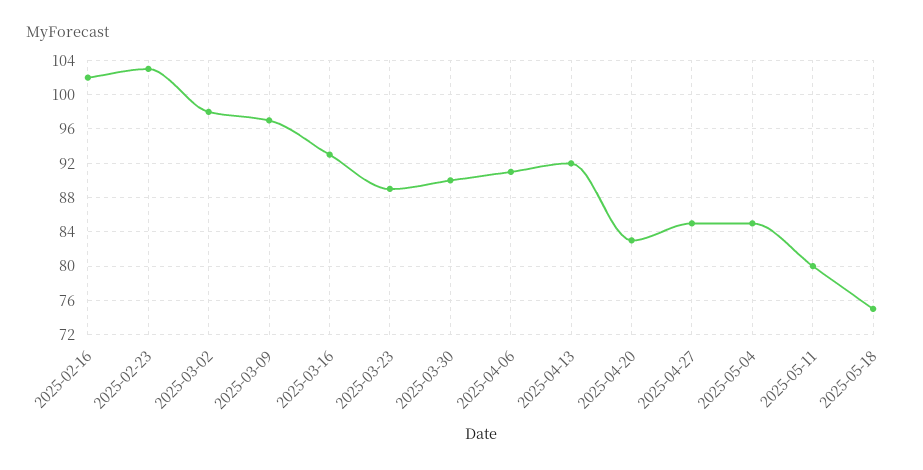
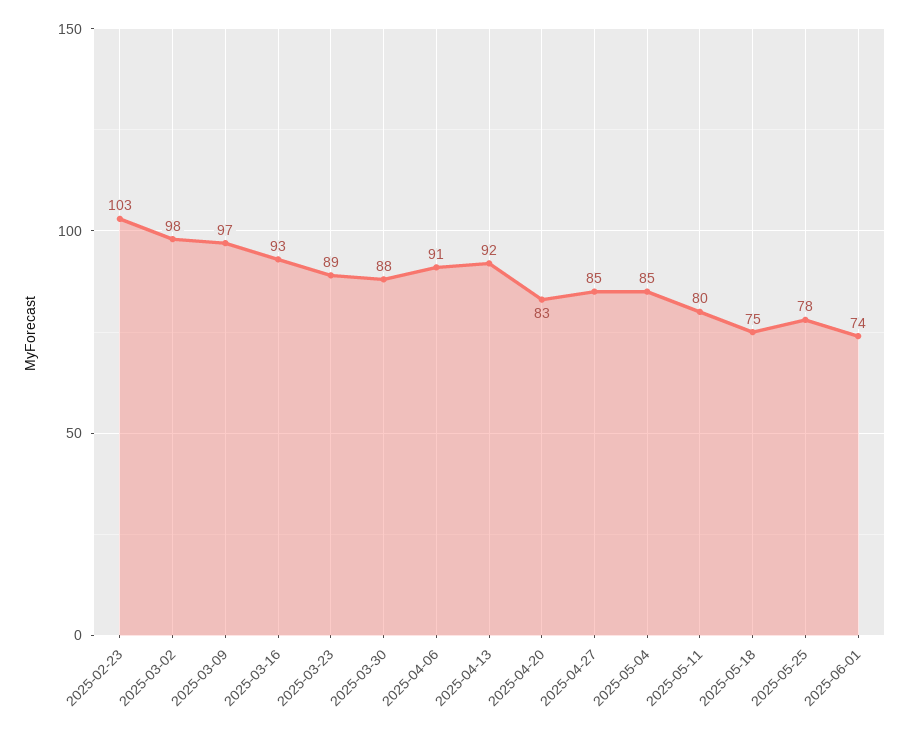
2025-02-16: 102 -> none
2025-03-30: 90 -> 88
2025-05-25: none -> 78
2025-06-01: none -> 74

